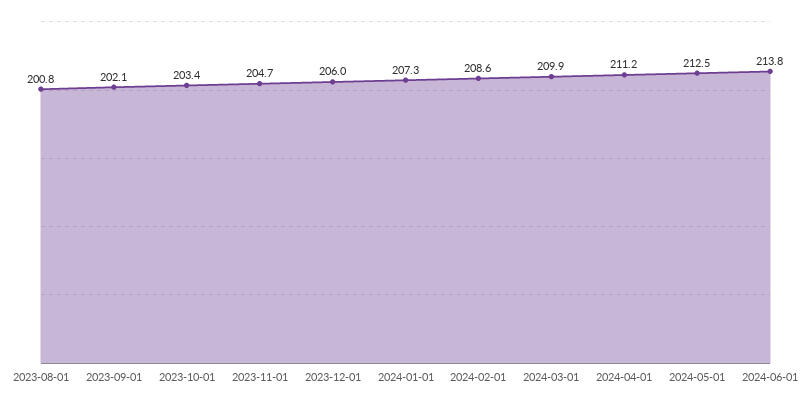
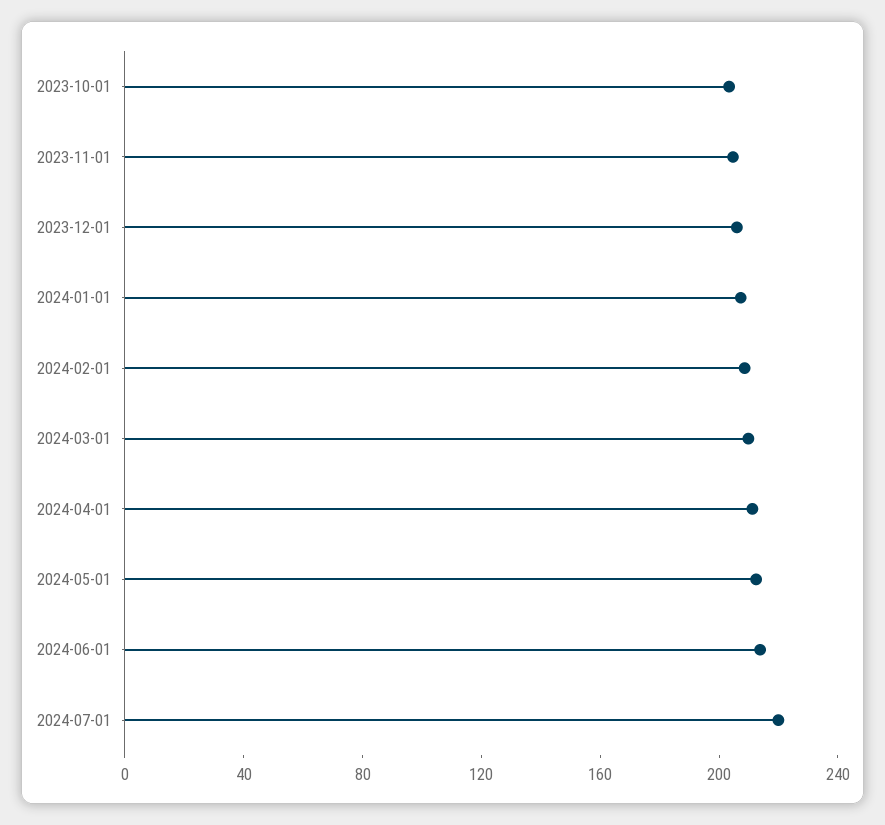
2023-08-01: 200.8 -> none
2023-09-01: 202.1 -> none
2024-07-01: none -> 220

